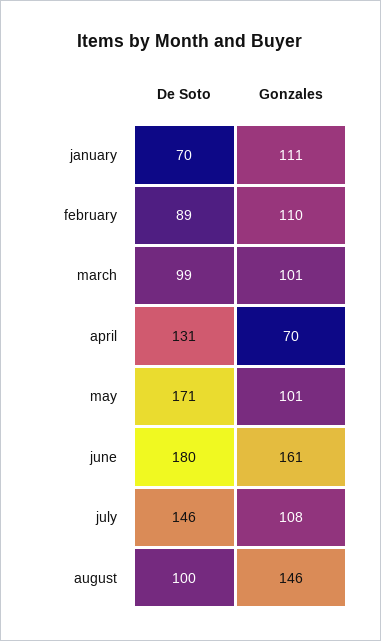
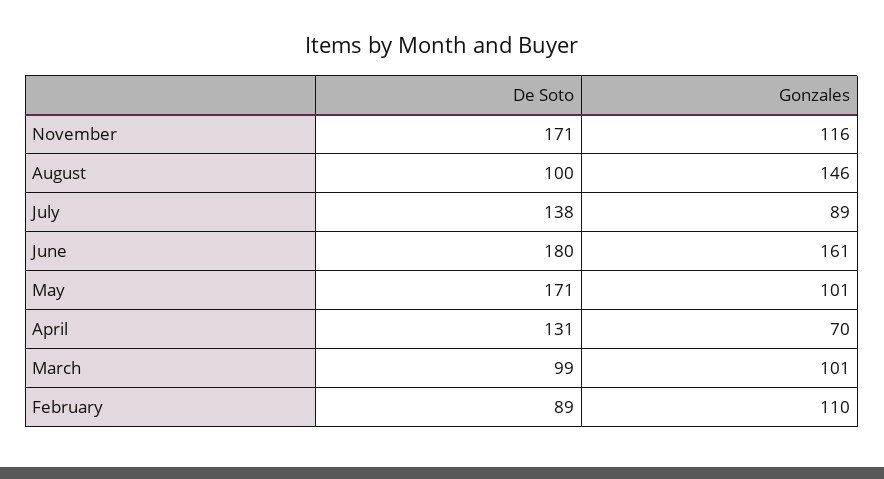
De Soto, january: 70 -> none
Gonzales, january: 111 -> none
De Soto, july: 146 -> 138
Gonzales, july: 108 -> 89
De Soto, November: none -> 171
Gonzales, November: none -> 116

